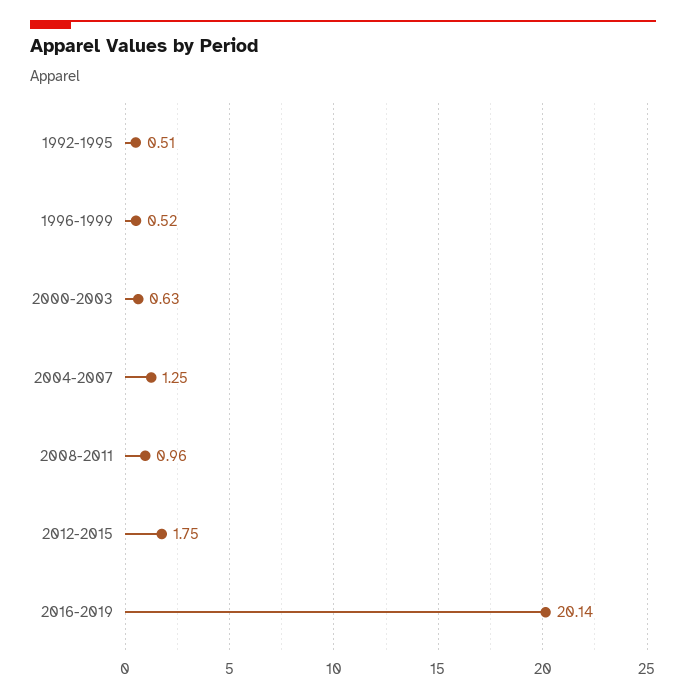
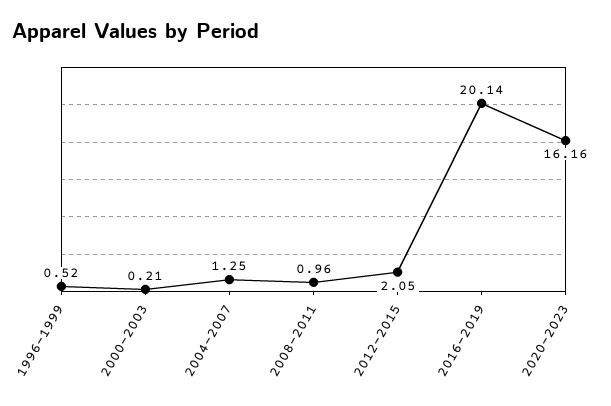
1992-1995: 0.51 -> none
2000-2003: 0.63 -> 0.21
2012-2015: 1.75 -> 2.05
2020-2023: none -> 16.16

